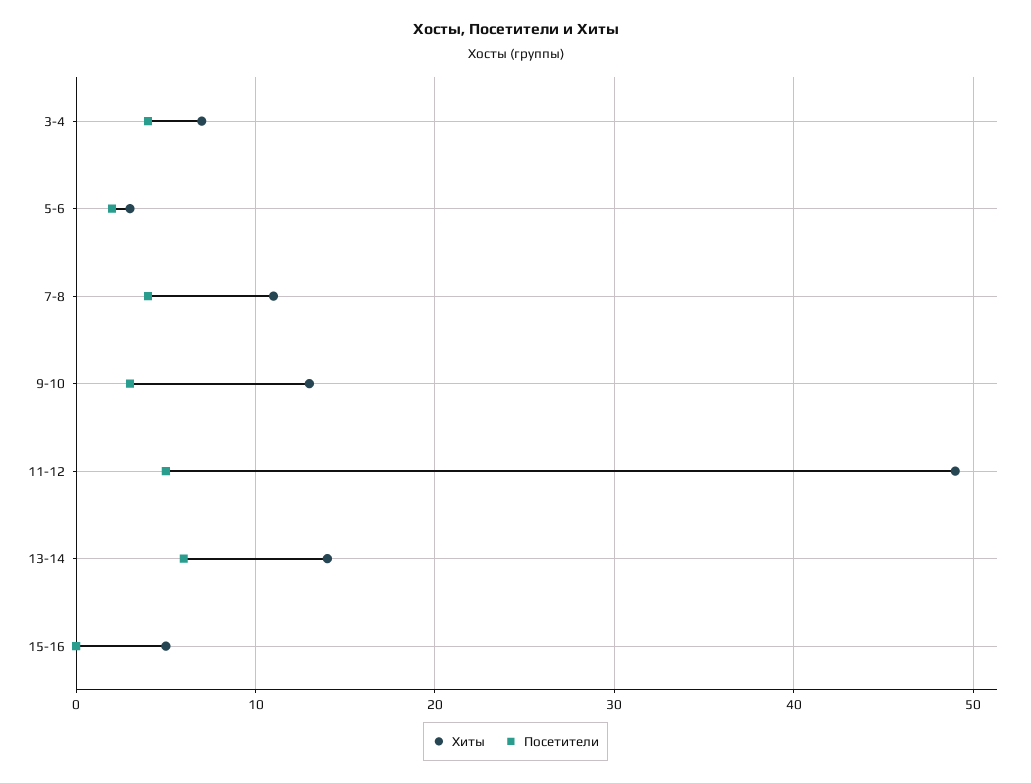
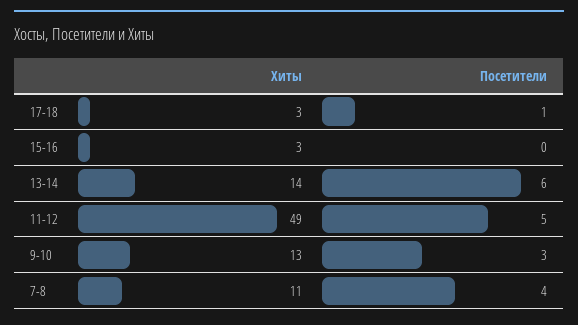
Хиты, 3-4: 7 -> none
Посетители, 3-4: 4 -> none
Хиты, 5-6: 3 -> none
Посетители, 5-6: 2 -> none
Хиты, 15-16: 5 -> 3
Хиты, 17-18: none -> 3
Посетители, 17-18: none -> 1

